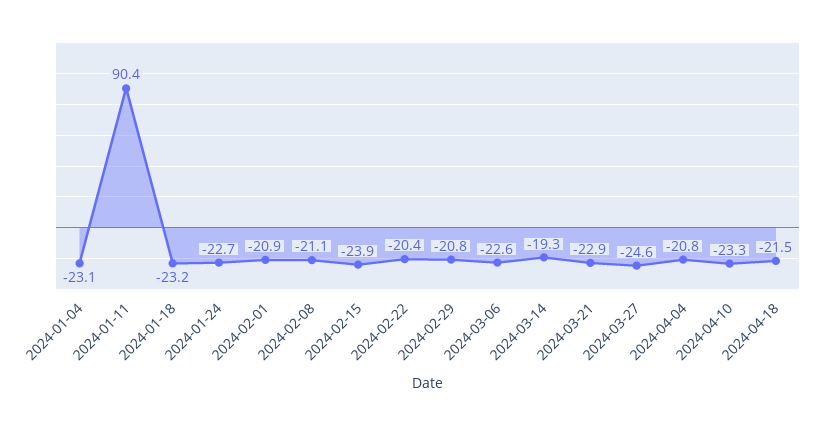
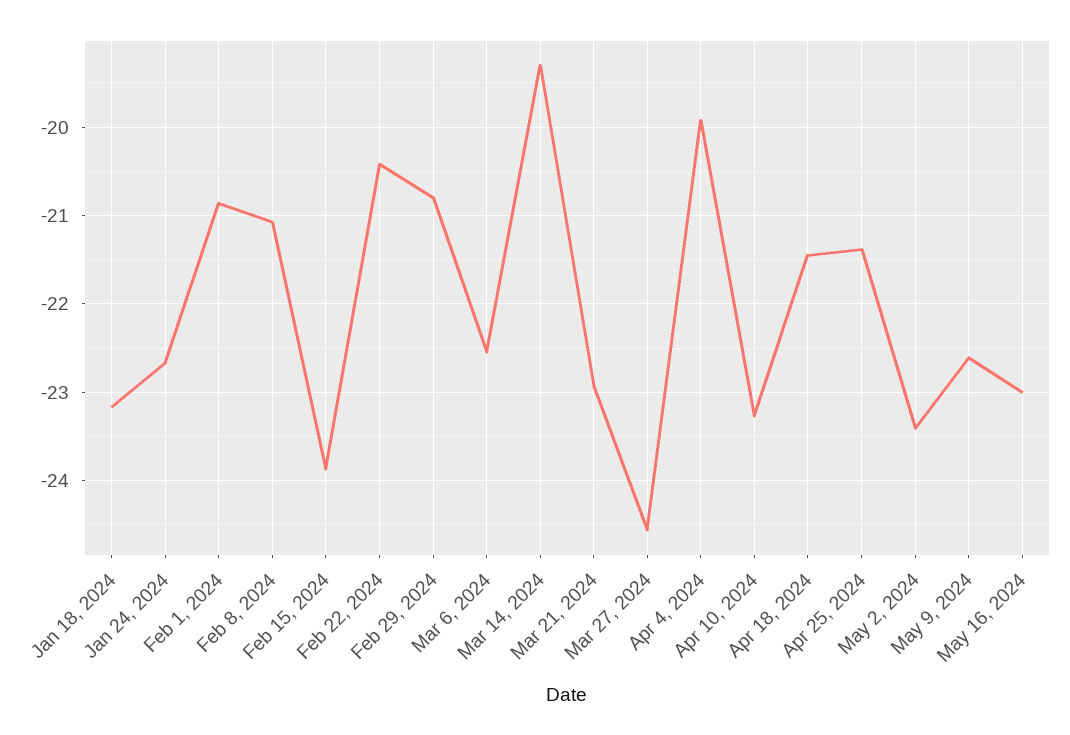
2024-01-04: -23.1 -> none
2024-01-11: 90.4 -> none
2024-04-04: -20.8 -> -19.9
Apr 25, 2024: none -> -21.4
May 2, 2024: none -> -23.4
May 9, 2024: none -> -22.6
May 16, 2024: none -> -23

